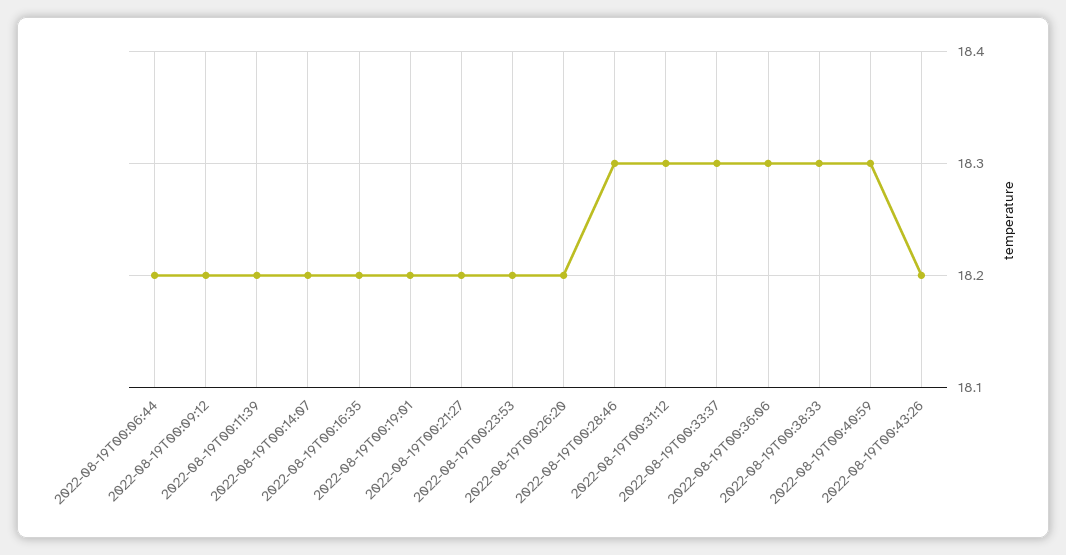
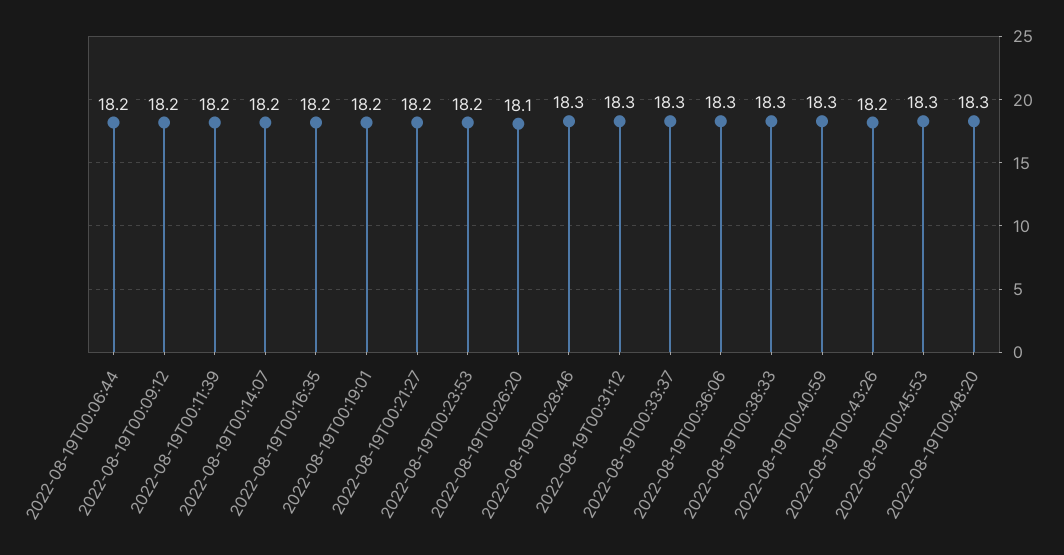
2022-08-19T00:26:20: 18.2 -> 18.1
2022-08-19T00:45:53: none -> 18.3
2022-08-19T00:48:20: none -> 18.3

